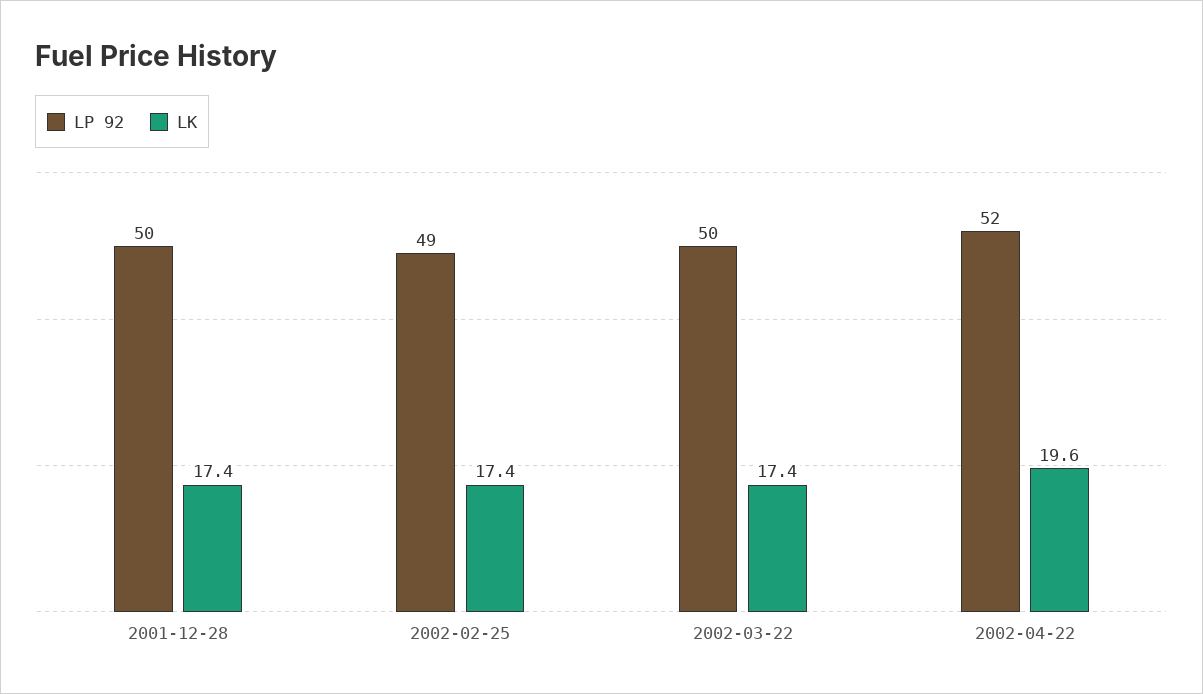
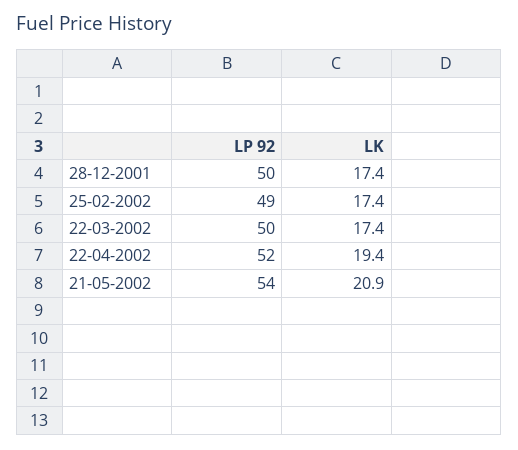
LK, 2002-04-22: 19.6 -> 19.4
LP 92, 21-05-2002: none -> 54
LK, 21-05-2002: none -> 20.9

